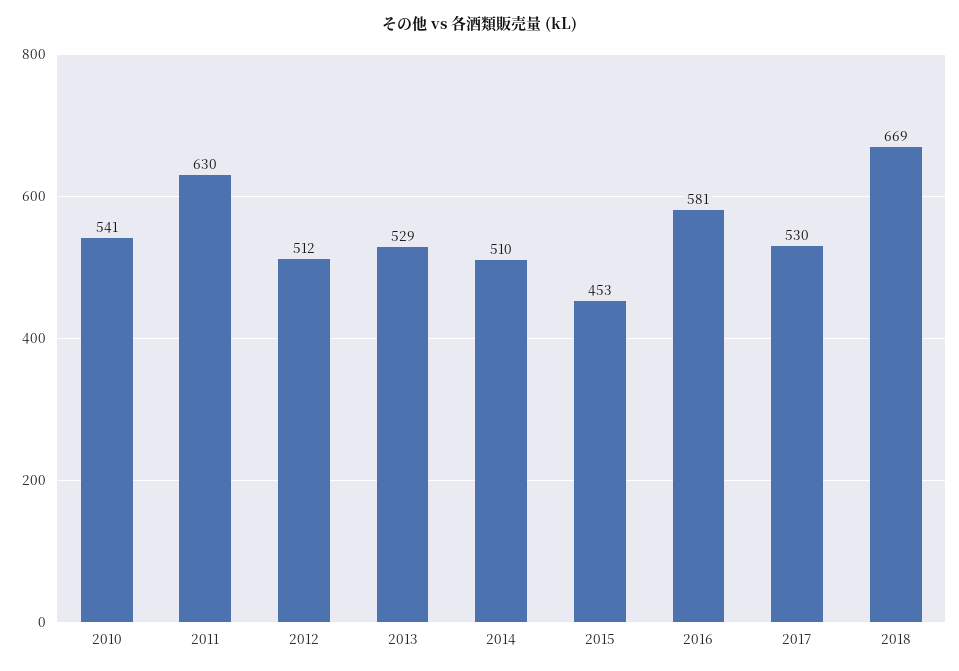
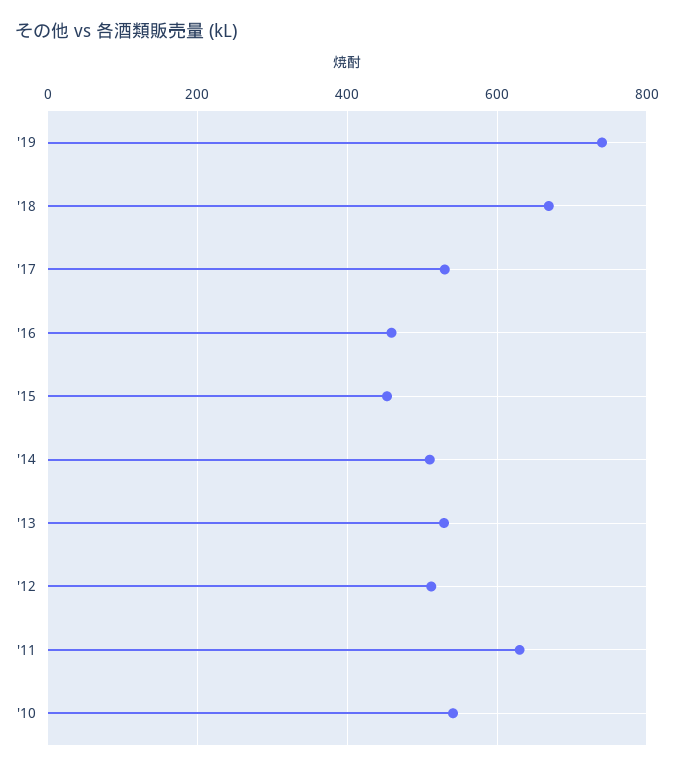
2016: 581 -> 460
'19: none -> 740

